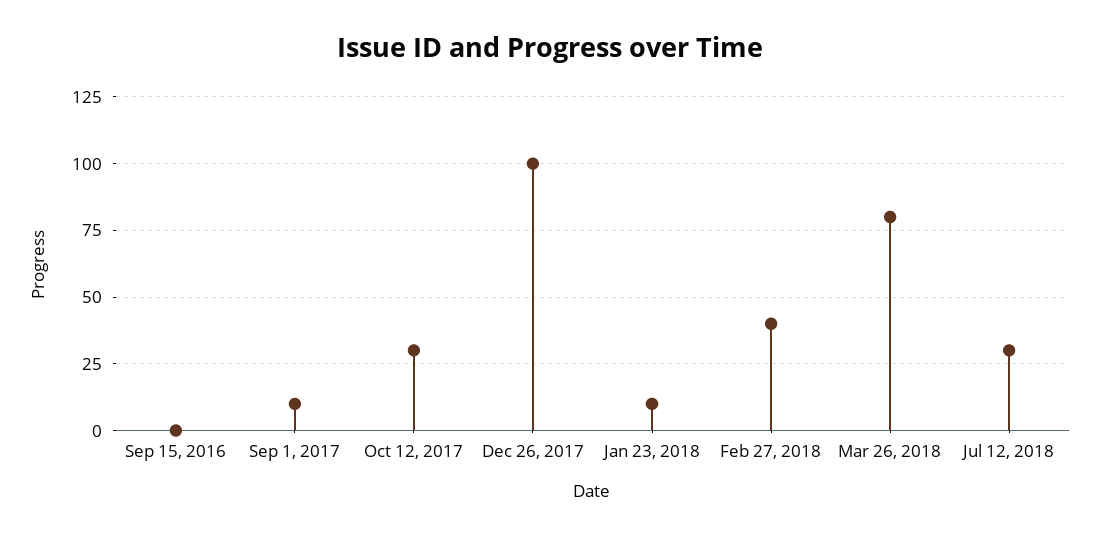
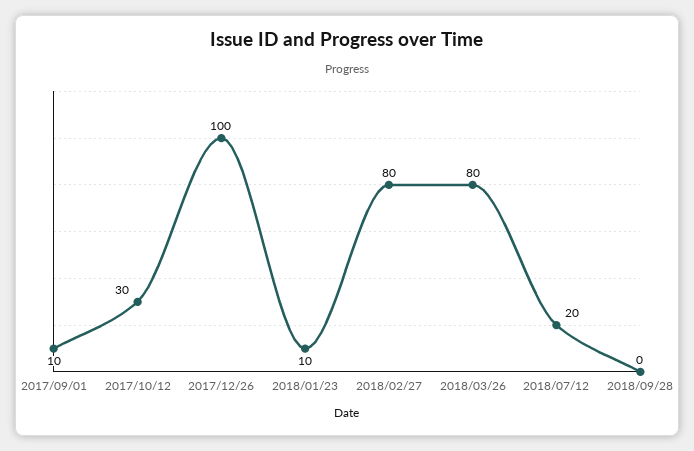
Sep 15, 2016: 0 -> none
Feb 27, 2018: 40 -> 80
Jul 12, 2018: 30 -> 20
2018/09/28: none -> 0

